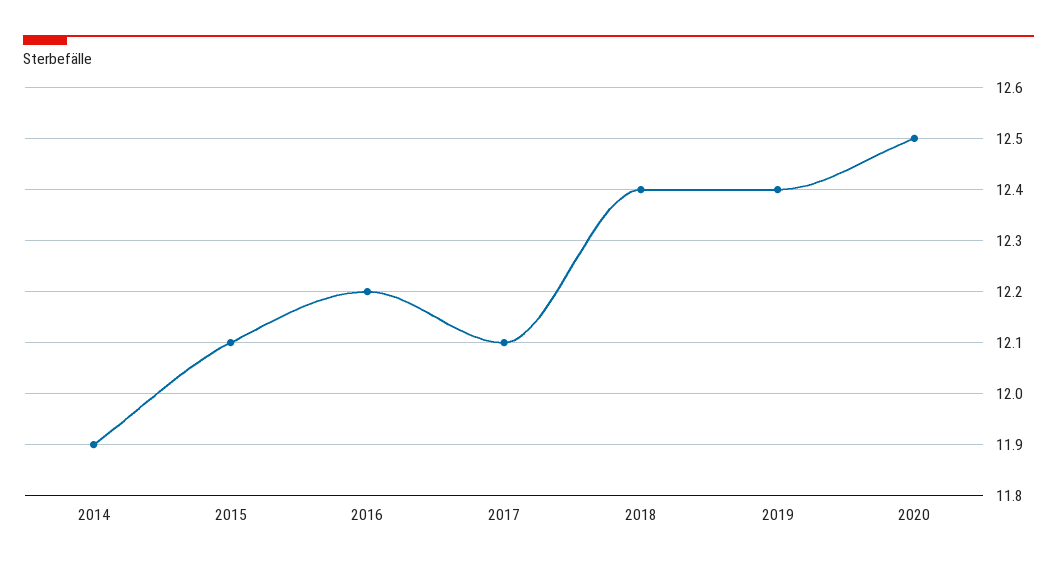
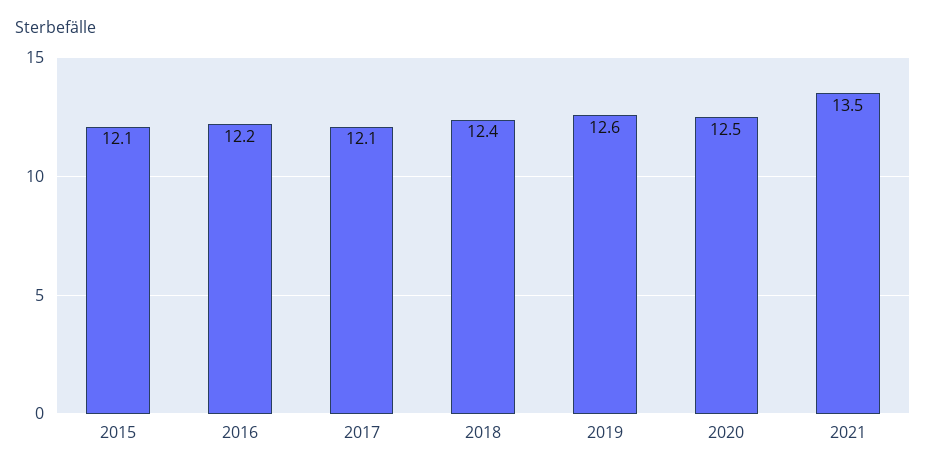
2014: 11.9 -> none
2019: 12.4 -> 12.6
2021: none -> 13.5

